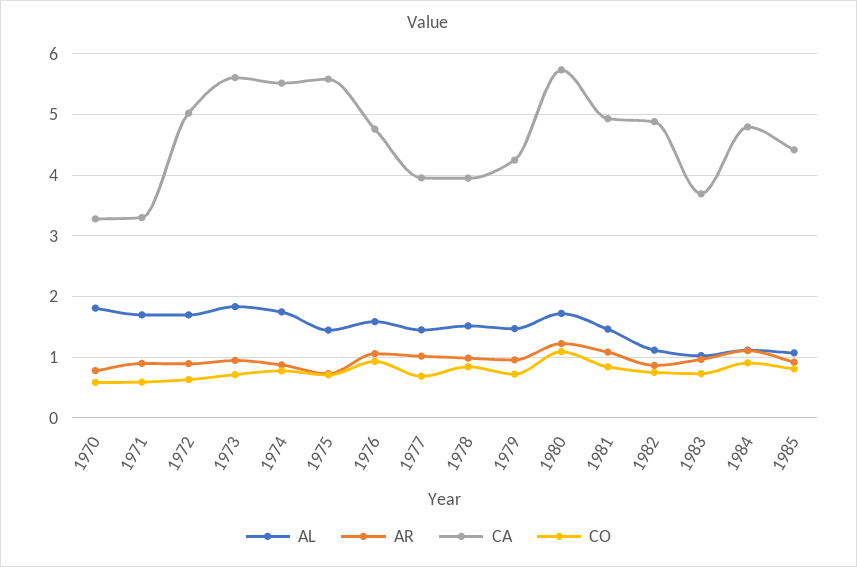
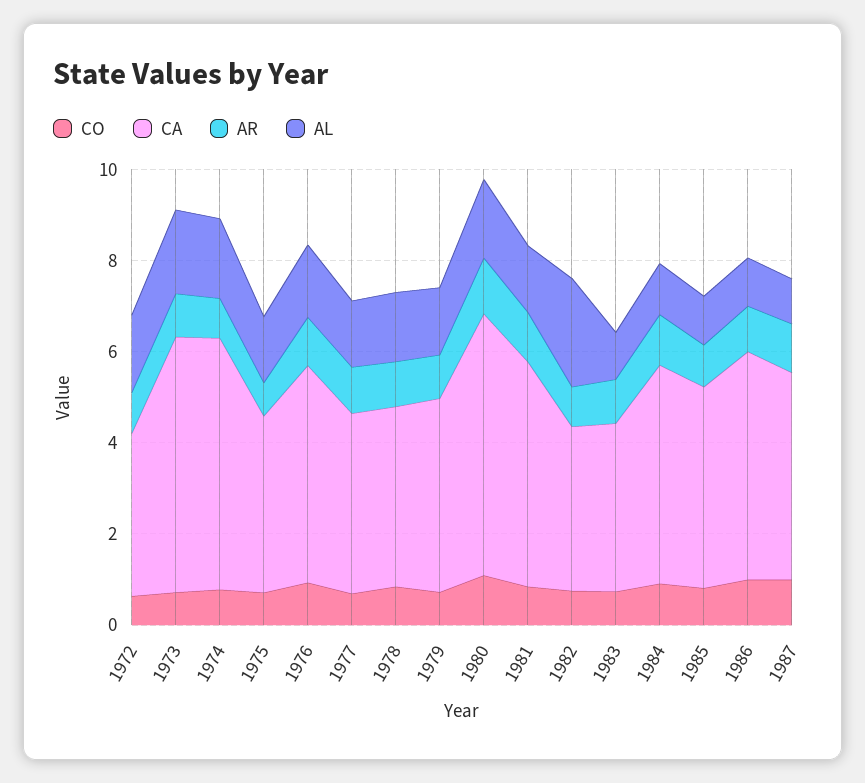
AL, 1970: 1.8 -> none
AR, 1970: 0.8 -> none
CA, 1970: 3.3 -> none
CO, 1970: 0.6 -> none
AL, 1971: 1.7 -> none
AR, 1971: 0.9 -> none
CA, 1971: 3.3 -> none
CO, 1971: 0.6 -> none
CA, 1972: 5 -> 3.5
CA, 1975: 5.6 -> 4
AL, 1982: 1.1 -> 2.5
CA, 1982: 4.9 -> 3.5
CO, 1986: none -> 1
CA, 1986: none -> 5
AR, 1986: none -> 1
AL, 1986: none -> 1
CO, 1987: none -> 1
CA, 1987: none -> 4.5
AR, 1987: none -> 1
AL, 1987: none -> 1

